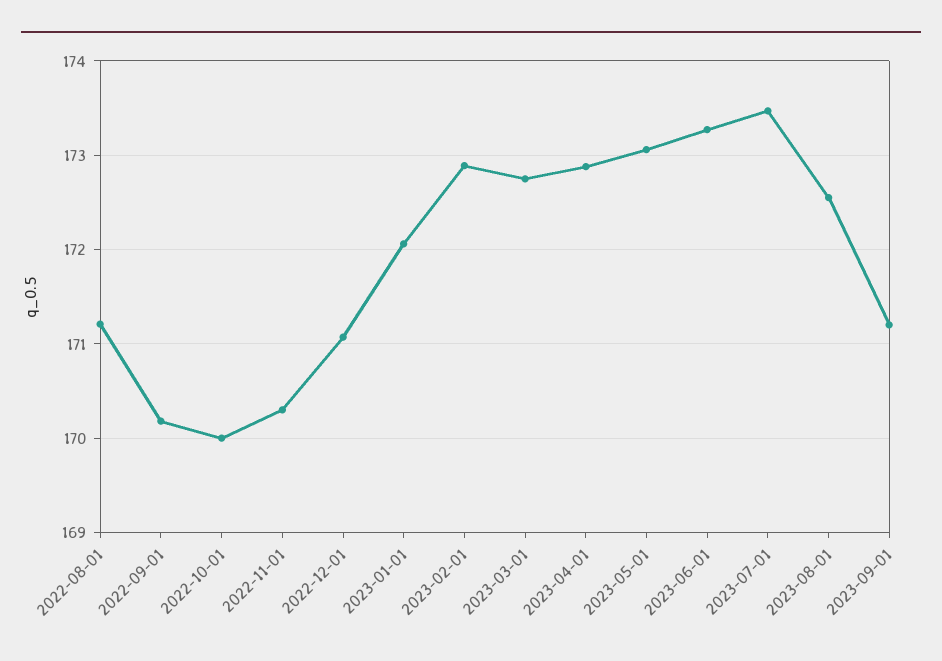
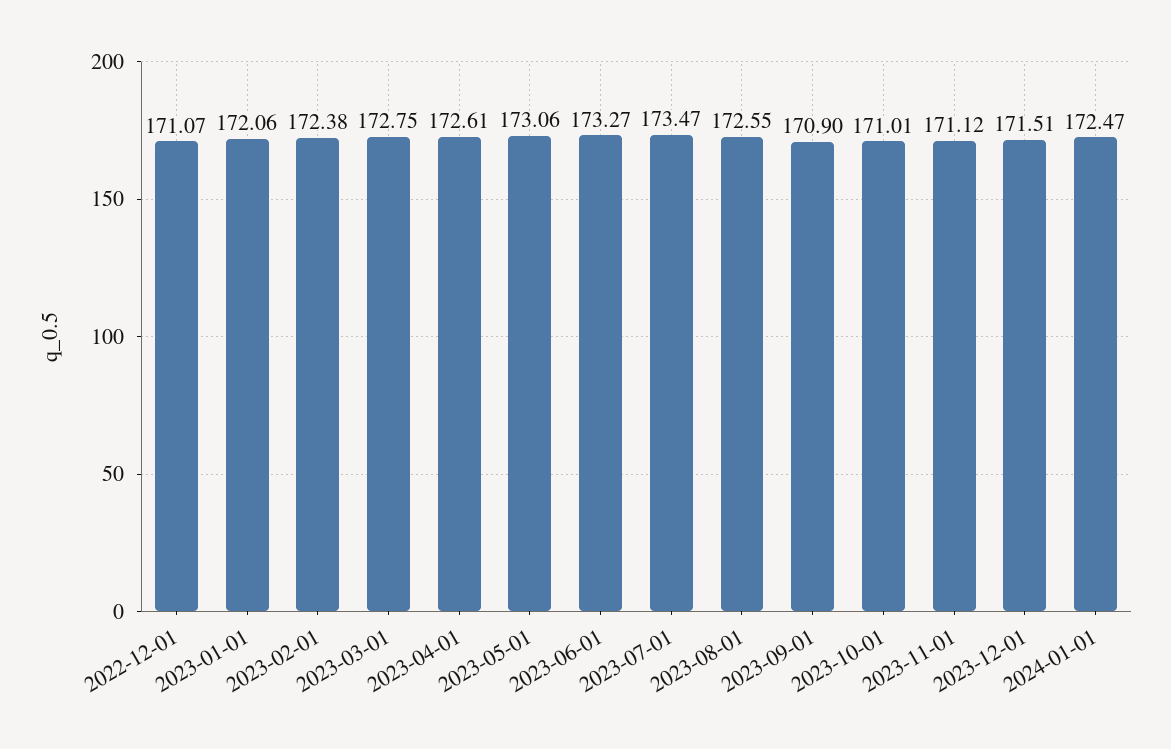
2022-08-01: 171.2 -> none
2022-09-01: 170.2 -> none
2022-10-01: 170 -> none
2022-11-01: 170.3 -> none
2023-02-01: 172.9 -> 172.38
2023-04-01: 172.9 -> 172.61
2023-09-01: 171.2 -> 170.9
2023-10-01: none -> 171.01
2023-11-01: none -> 171.12
2023-12-01: none -> 171.51
2024-01-01: none -> 172.47

